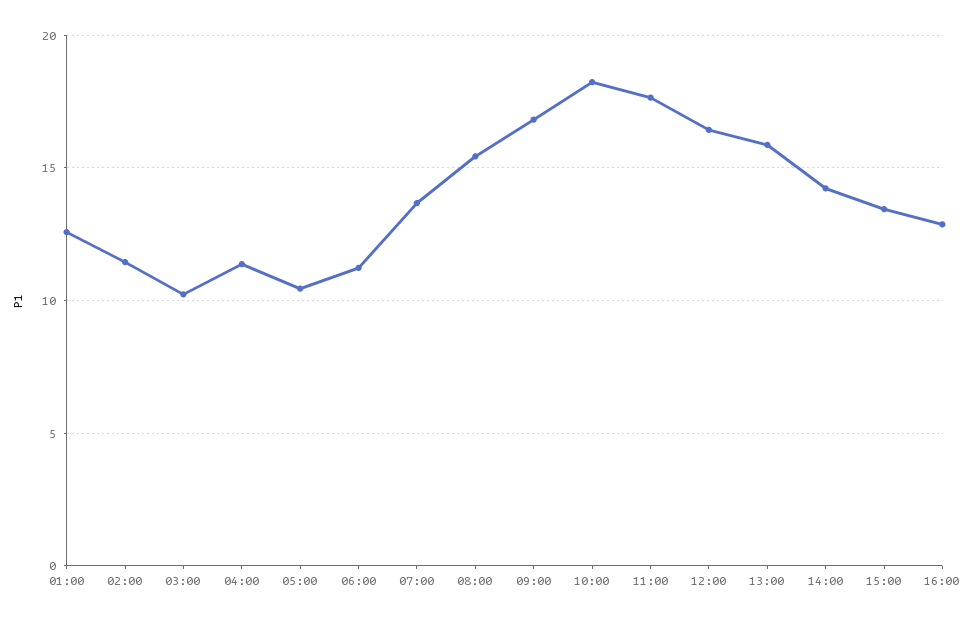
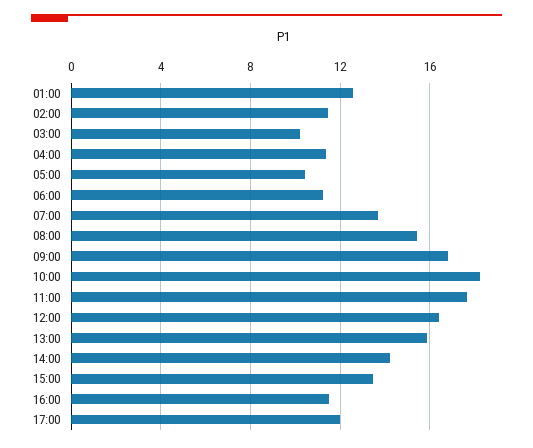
16:00: 13 -> 11.5
17:00: none -> 12

